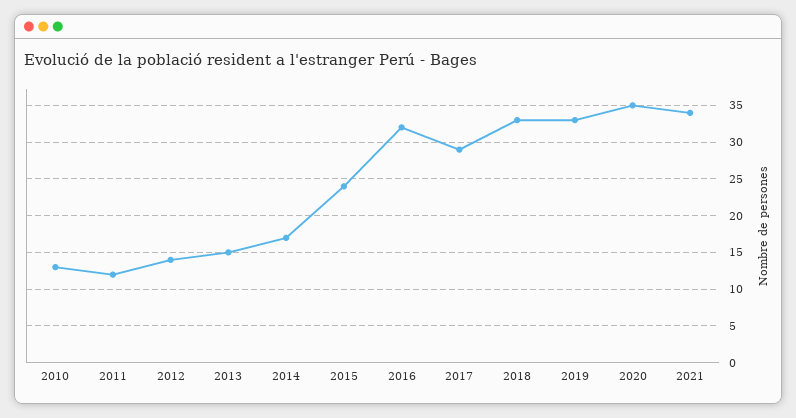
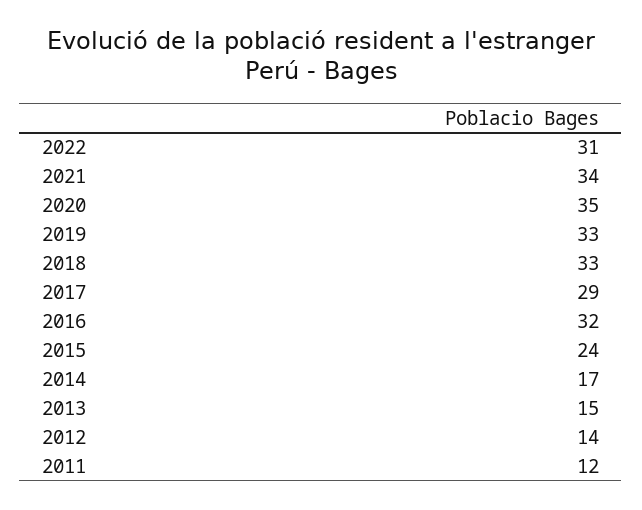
2010: 13 -> none
2022: none -> 31

